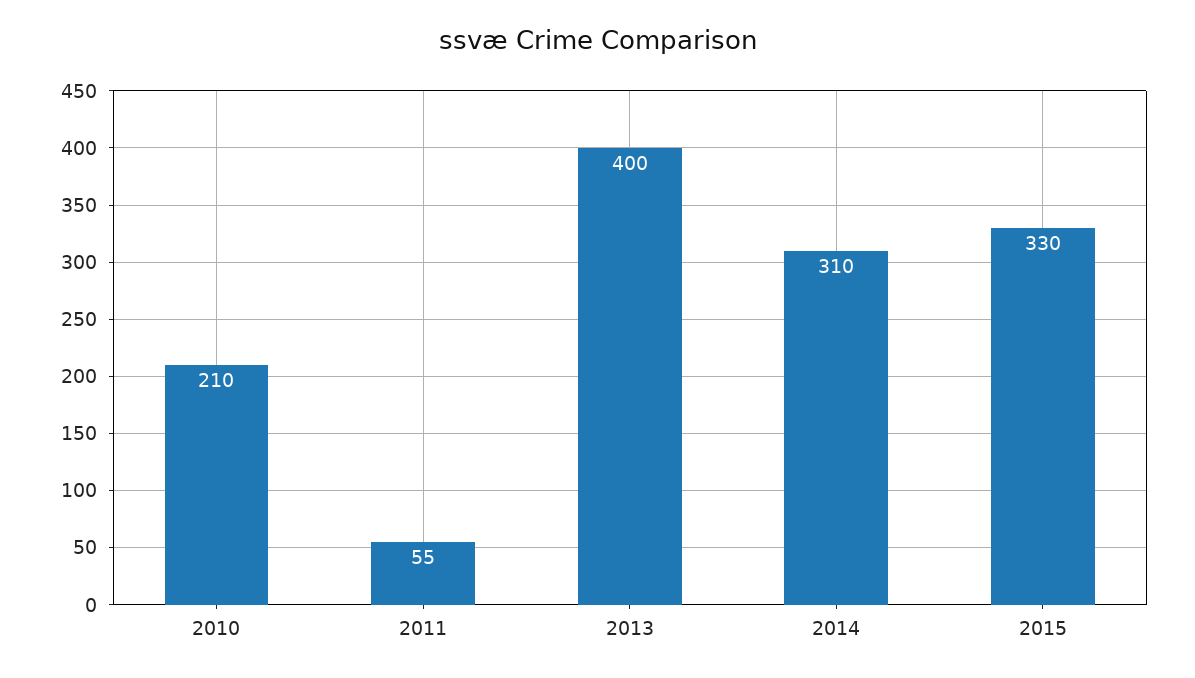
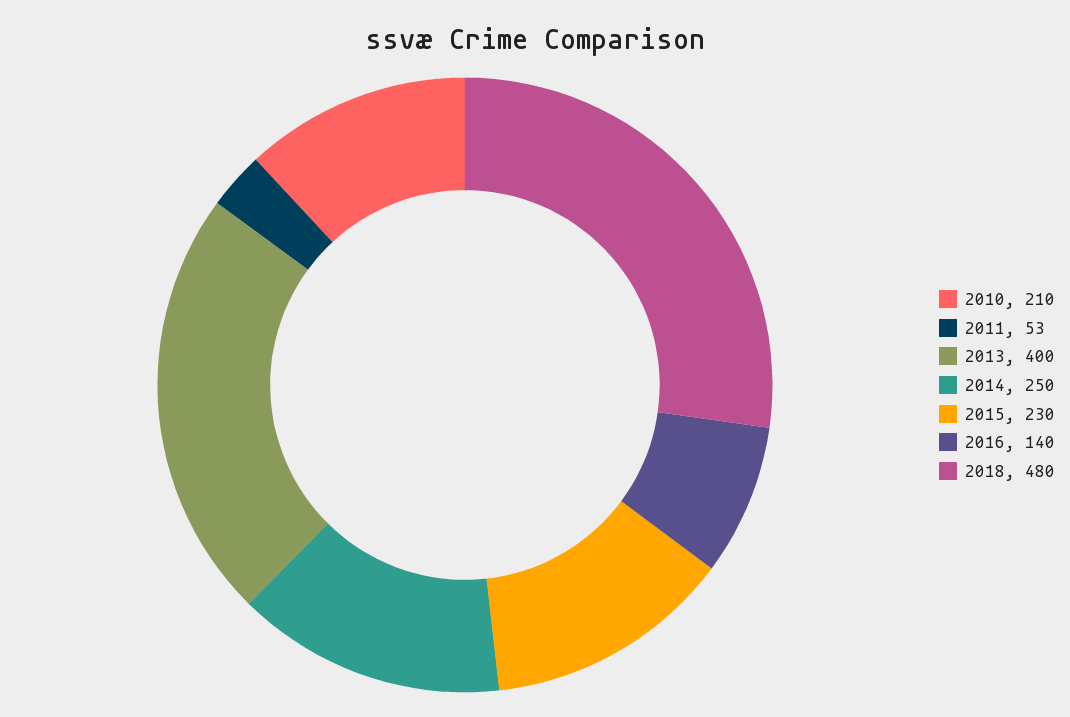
2011: 55 -> 53
2014: 310 -> 250
2015: 330 -> 230
2016: none -> 140
2018: none -> 480

